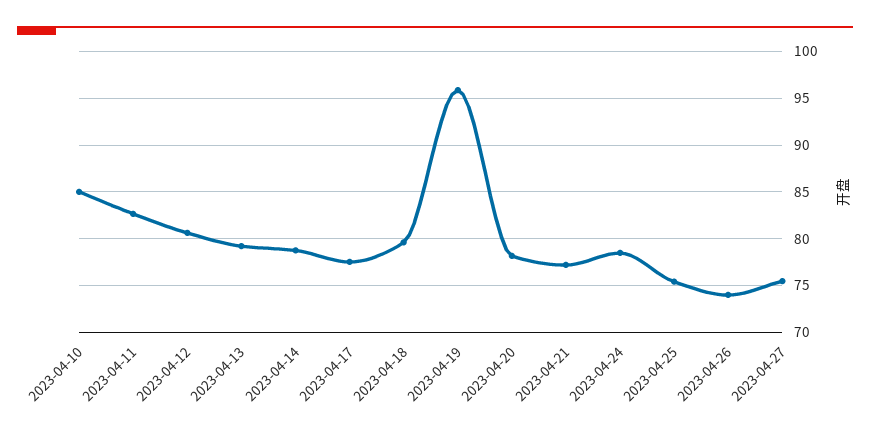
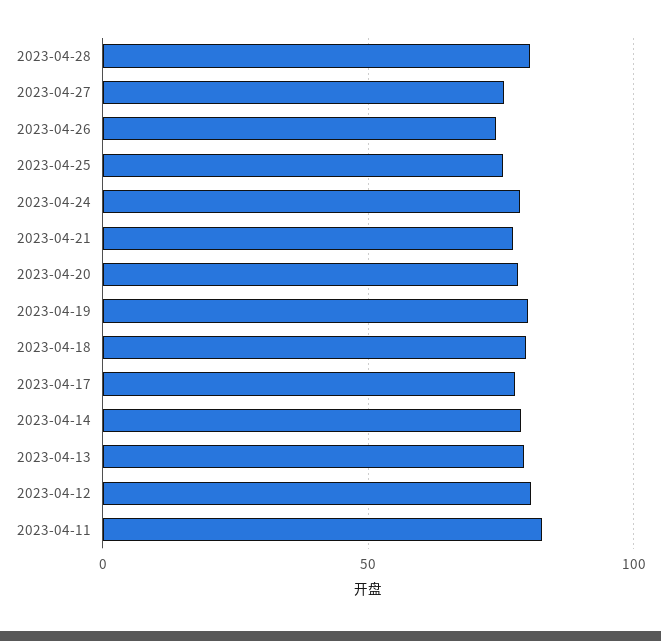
2023-04-10: 85 -> none
2023-04-19: 96 -> 80
2023-04-28: none -> 80

